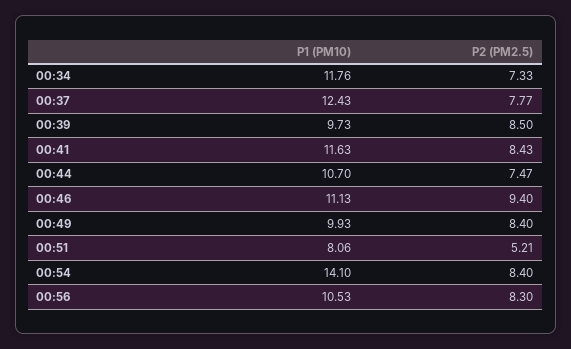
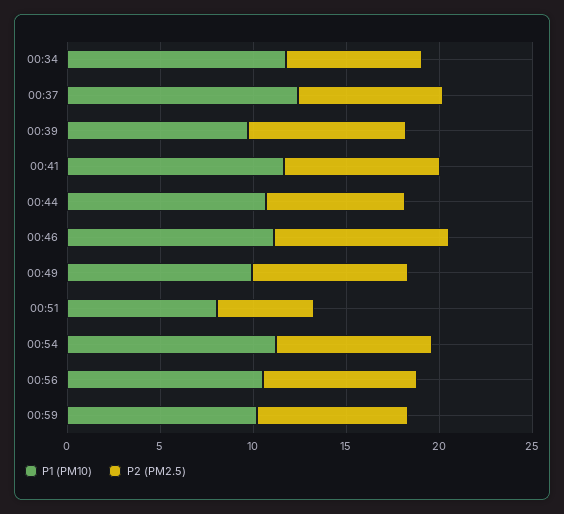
P1 (PM10), 00:54: 14.1 -> 11
P1 (PM10), 00:59: none -> 10
P2 (PM2.5), 00:59: none -> 8

